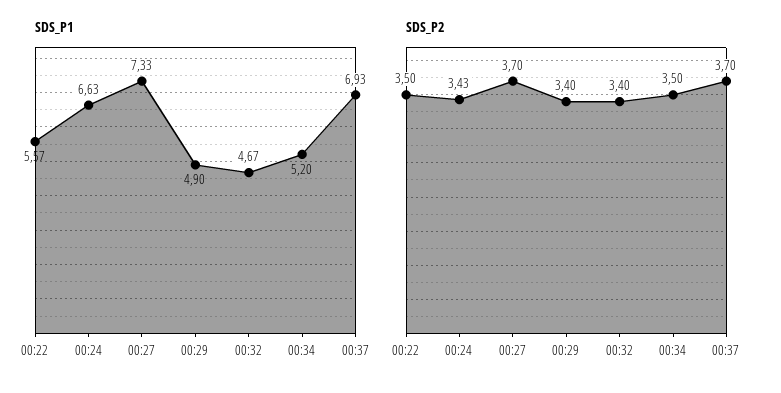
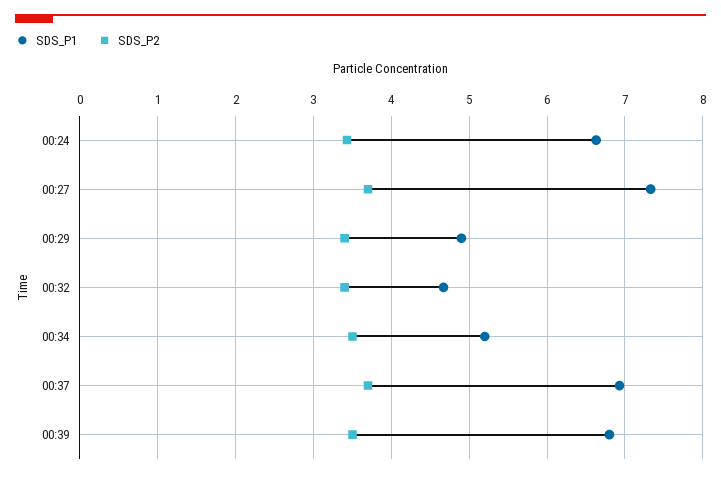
SDS_P1, 00:22: 5.57 -> none
SDS_P2, 00:22: 3.5 -> none
SDS_P1, 00:39: none -> 6.8
SDS_P2, 00:39: none -> 3.5

